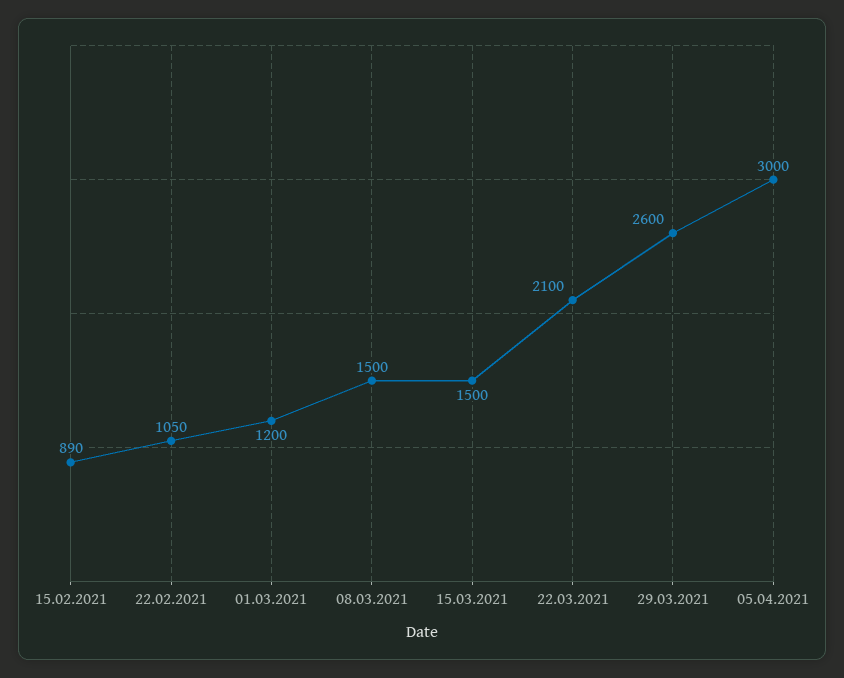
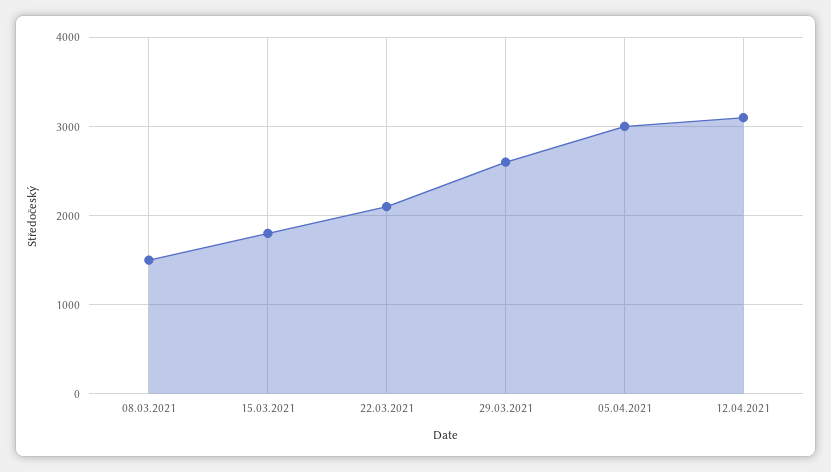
15.02.2021: 890 -> none
22.02.2021: 1050 -> none
01.03.2021: 1200 -> none
15.03.2021: 1500 -> 1800
12.04.2021: none -> 3100

